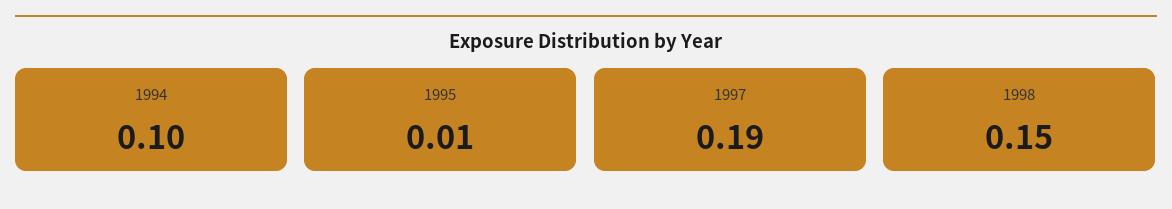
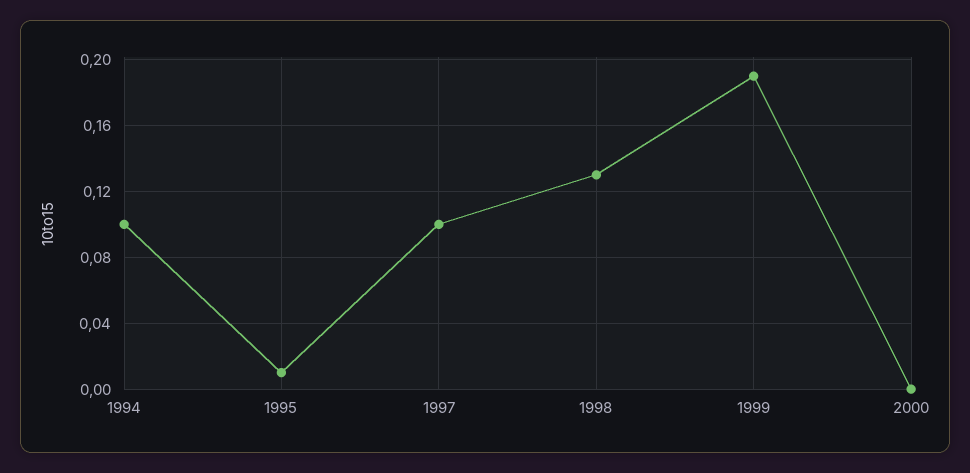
1997: 0.19 -> 0.1
1998: 0.15 -> 0.13
1999: none -> 0.19
2000: none -> 0

